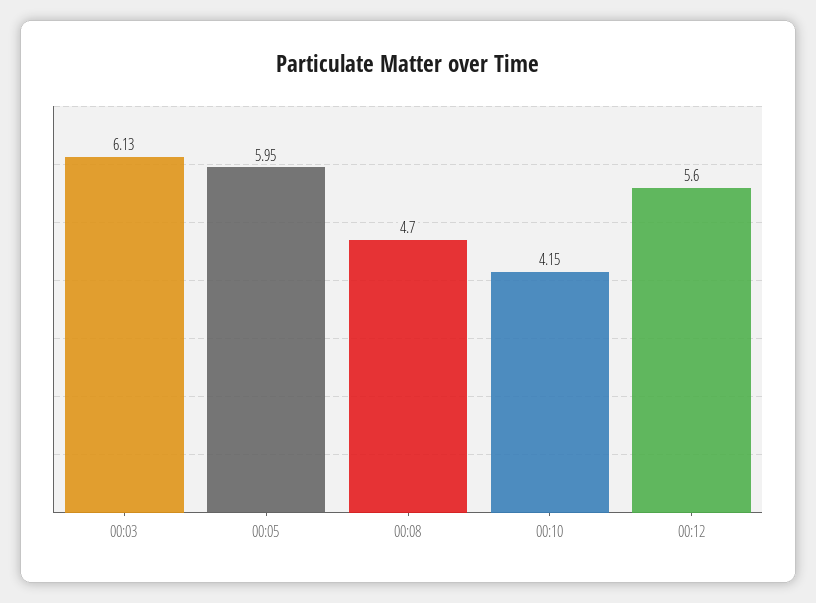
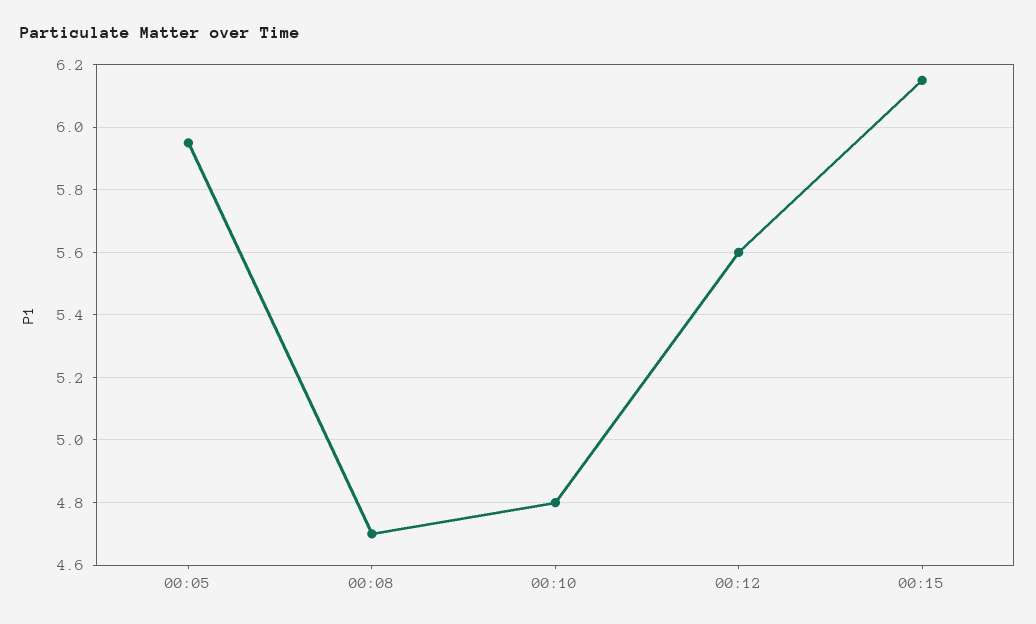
00:03: 6.13 -> none
00:10: 4.15 -> 4.8
00:15: none -> 6.15

